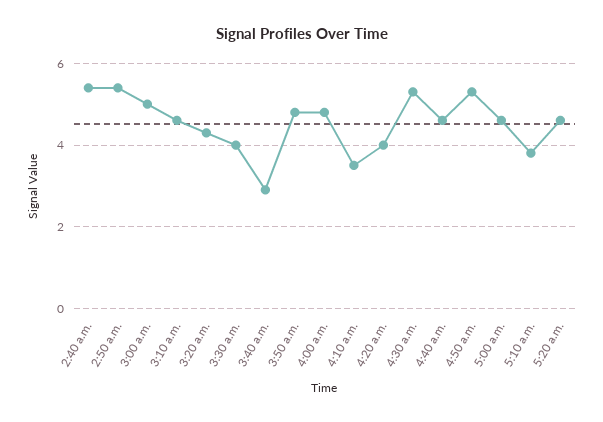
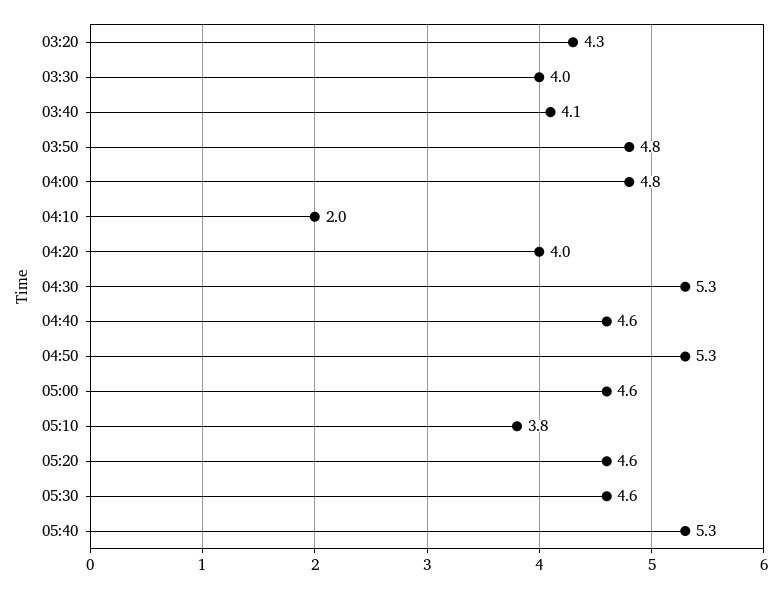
2:40 a.m.: 5.5 -> none
2:50 a.m.: 5.5 -> none
3:00 a.m.: 5 -> none
3:10 a.m.: 4.5 -> none
3:40 a.m.: 3 -> 4.1
4:10 a.m.: 3.5 -> 2
05:30: none -> 4.6
05:40: none -> 5.3

